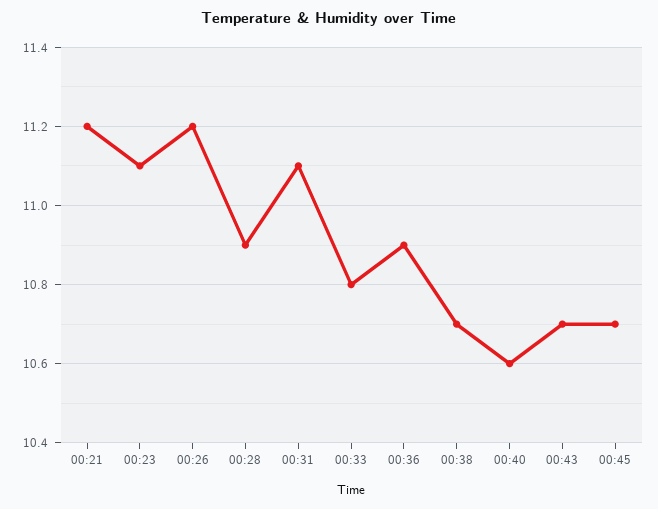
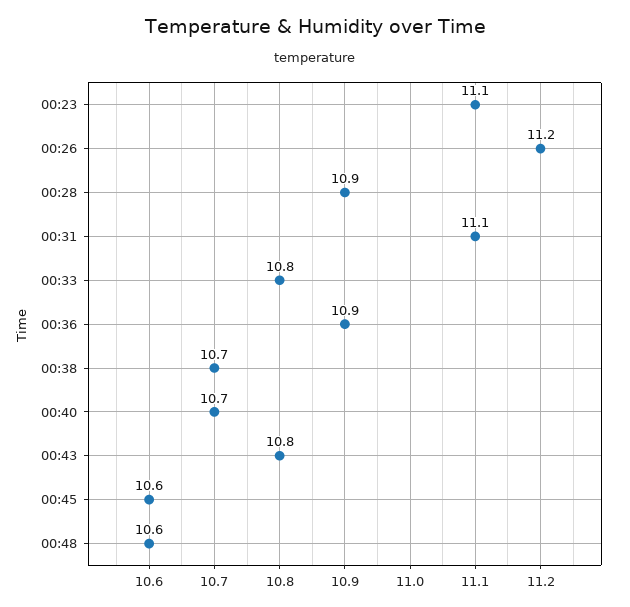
00:21: 11.2 -> none
00:40: 10.6 -> 10.7
00:43: 10.7 -> 10.8
00:45: 10.7 -> 10.6
00:48: none -> 10.6

